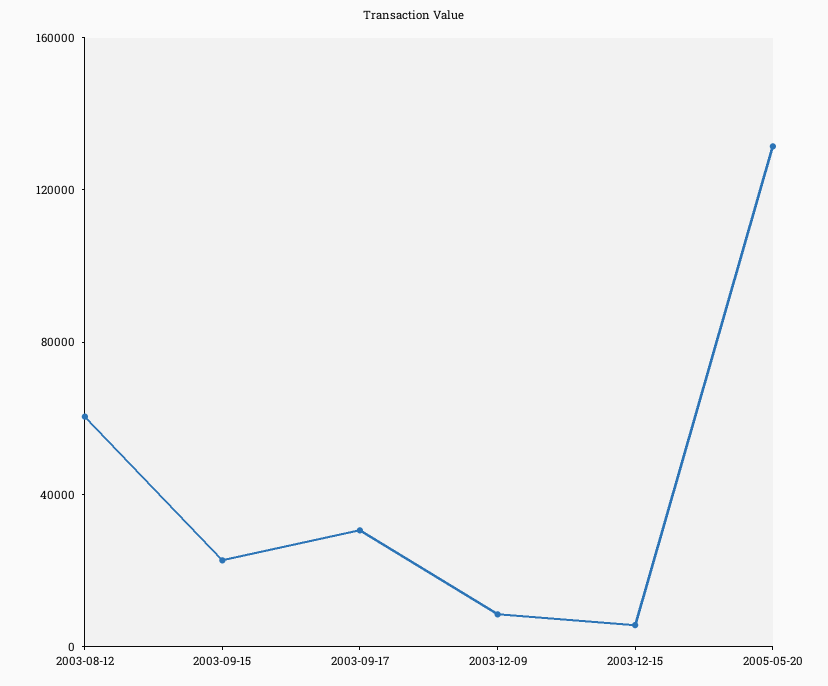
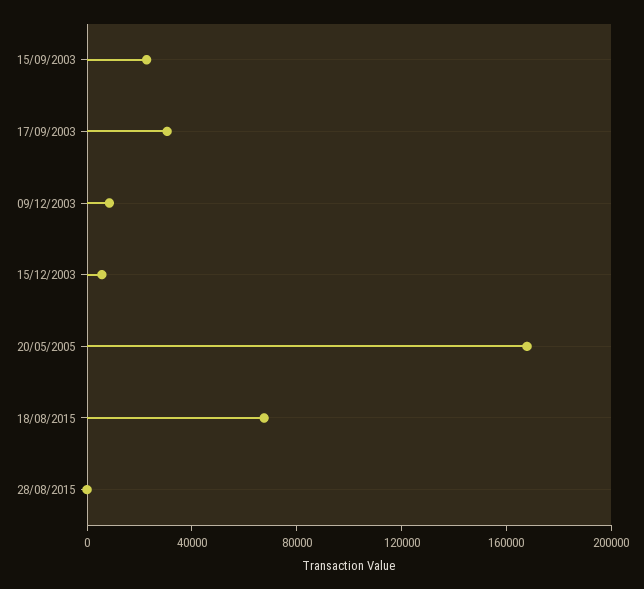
2003-08-12: 60000 -> none
2005-05-20: 130000 -> 170000
18/08/2015: none -> 70000
28/08/2015: none -> 0

